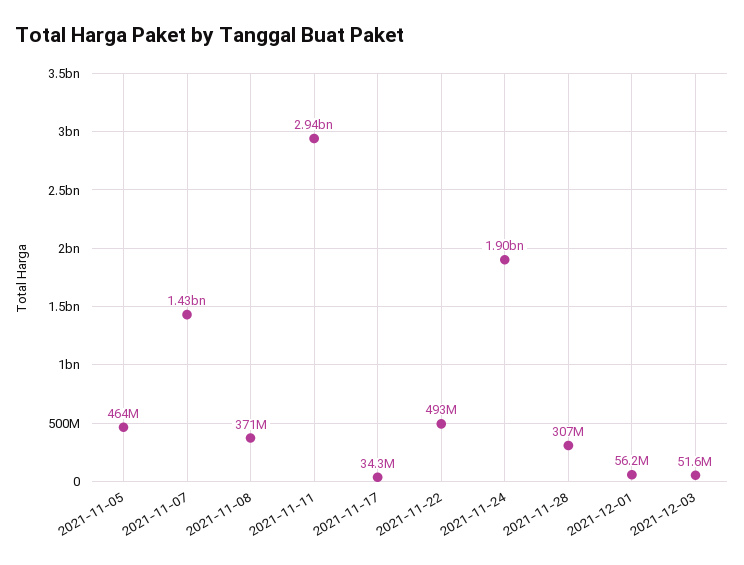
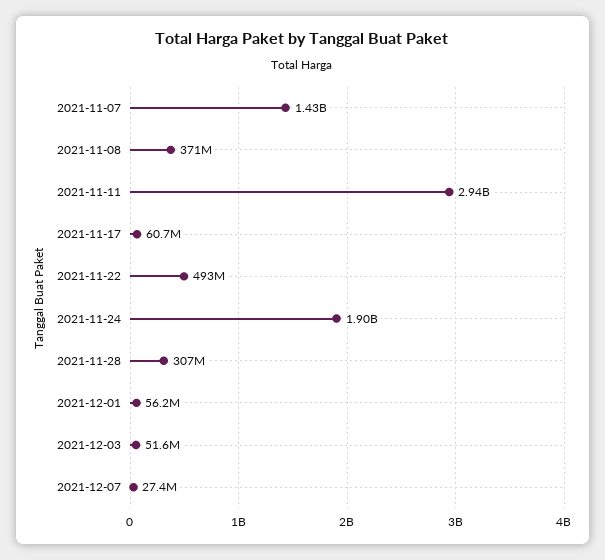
2021-11-05: 464000000 -> none
2021-11-17: 34300000 -> 60700000
2021-12-07: none -> 27400000

